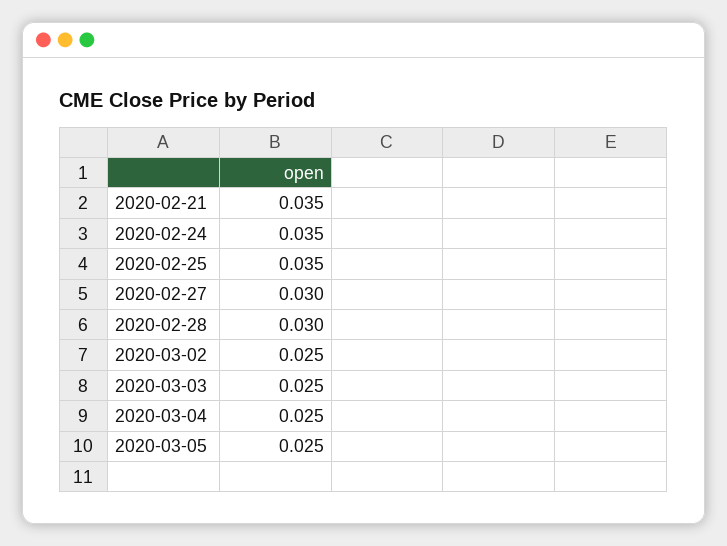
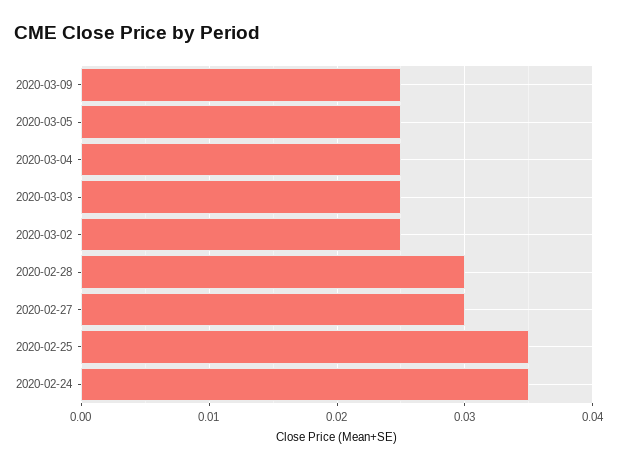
2020-02-21: 0.035 -> none
2020-03-09: none -> 0.025

